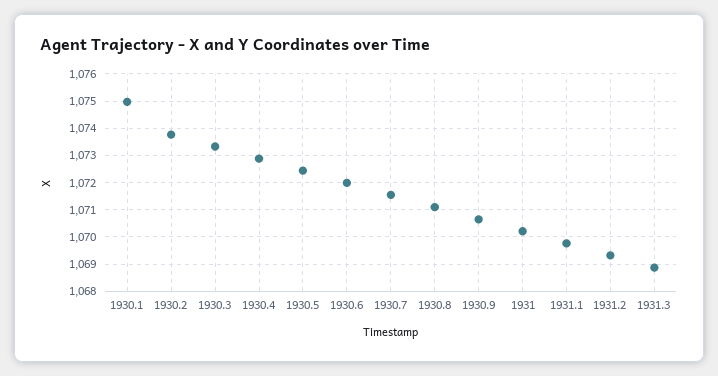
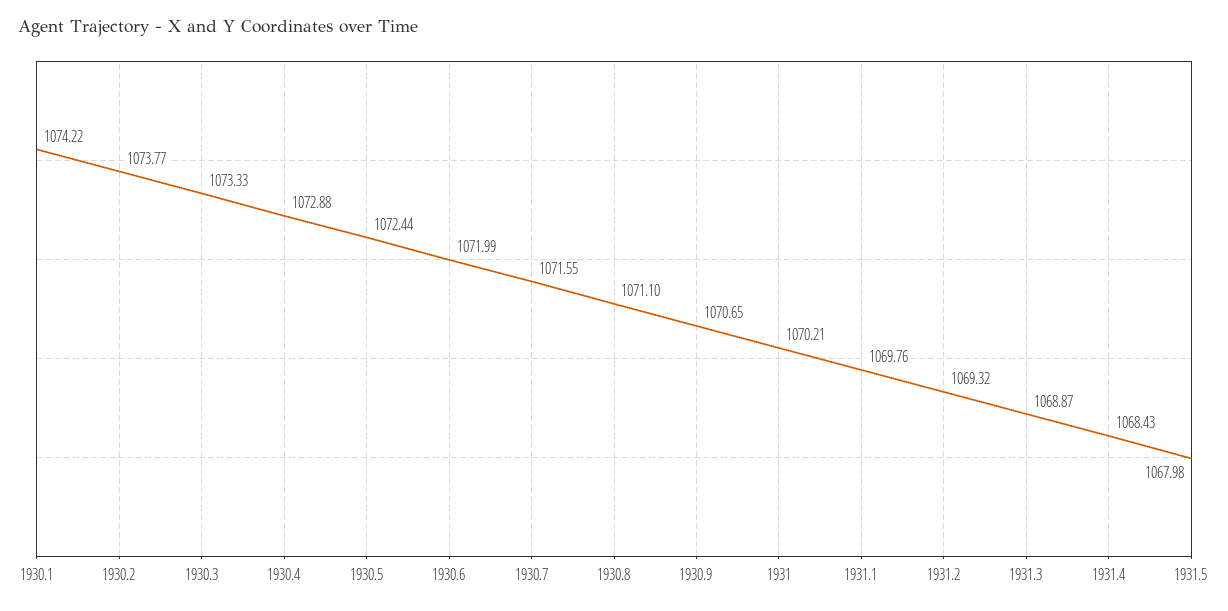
1930.1: 1075 -> 1074.22
1931.4: none -> 1068.43
1931.5: none -> 1067.98

